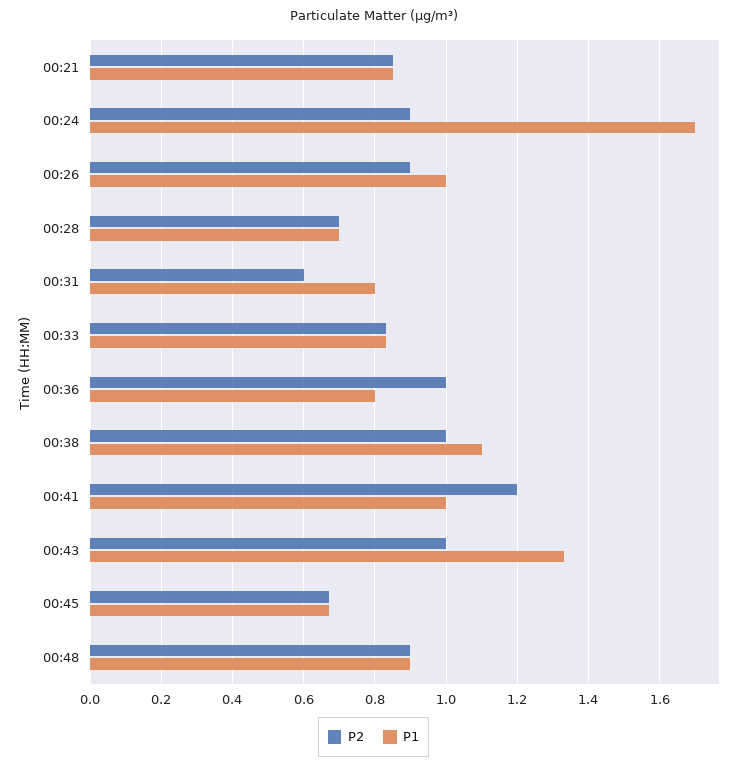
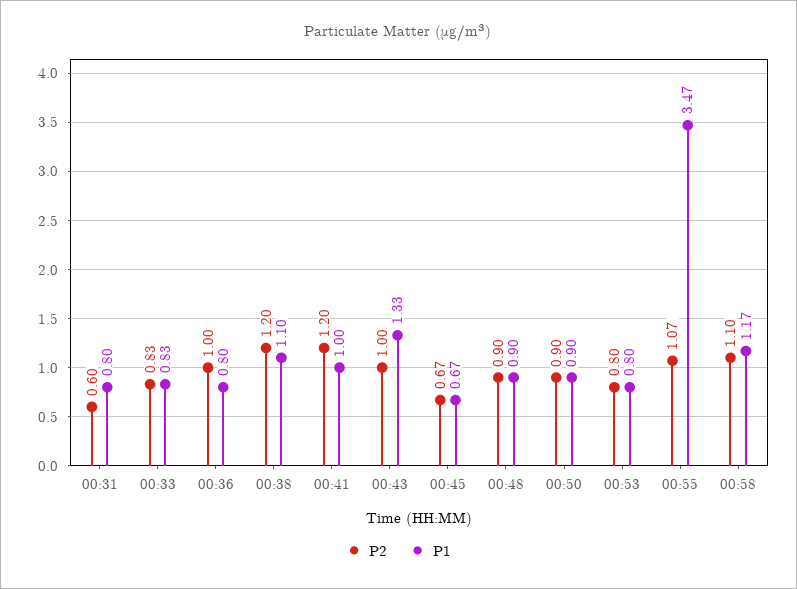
P2, 00:21: 0.85 -> none
P1, 00:21: 0.85 -> none
P2, 00:24: 0.9 -> none
P1, 00:24: 1.7 -> none
P2, 00:26: 0.9 -> none
P1, 00:26: 1 -> none
P2, 00:28: 0.7 -> none
P1, 00:28: 0.7 -> none
P2, 00:38: 1 -> 1.2
P2, 00:50: none -> 0.9
P1, 00:50: none -> 0.9
P2, 00:53: none -> 0.8
P1, 00:53: none -> 0.8
P2, 00:55: none -> 1.07
P1, 00:55: none -> 3.47
P2, 00:58: none -> 1.1
P1, 00:58: none -> 1.17

